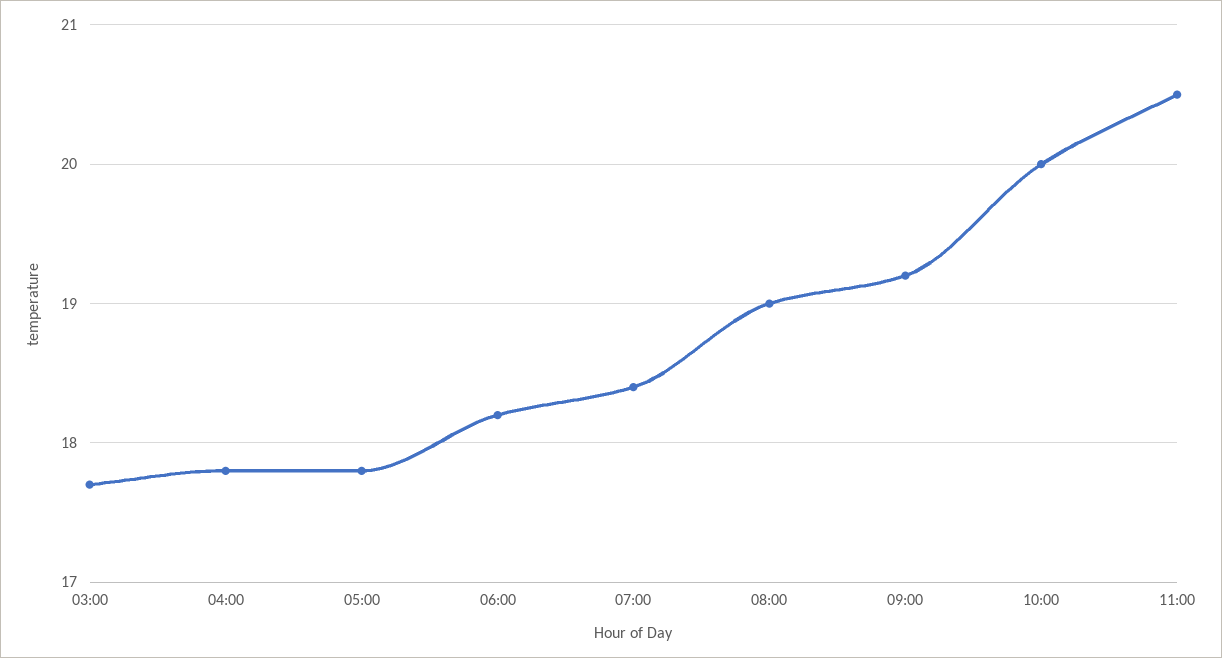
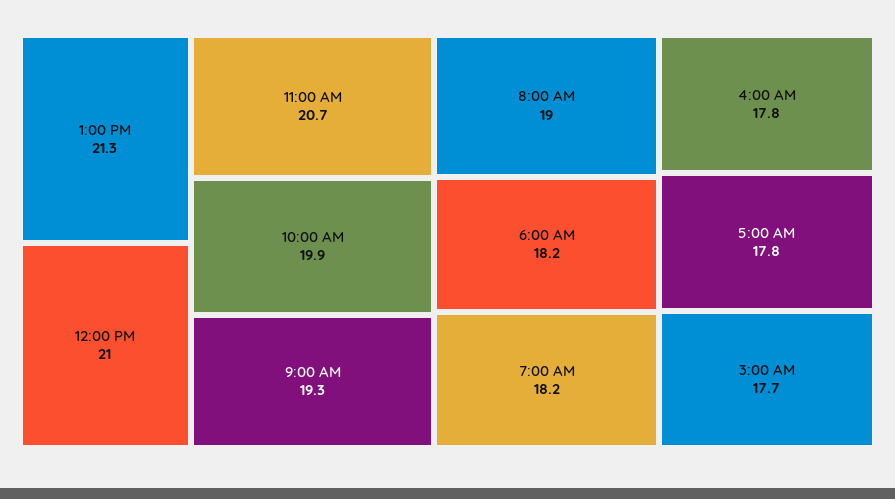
07:00: 18.4 -> 18.2
09:00: 19.2 -> 19.3
10:00: 20 -> 19.9
11:00: 20.5 -> 20.7
1:00 PM: none -> 21.3
12:00 PM: none -> 21

